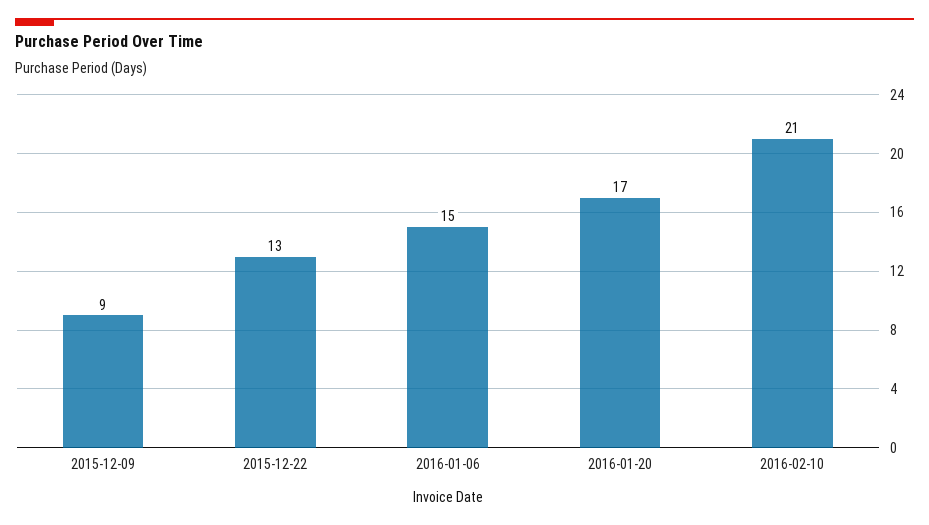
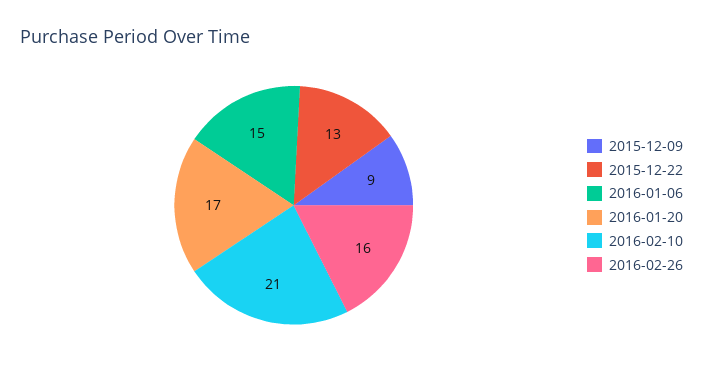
2016-02-26: none -> 16

